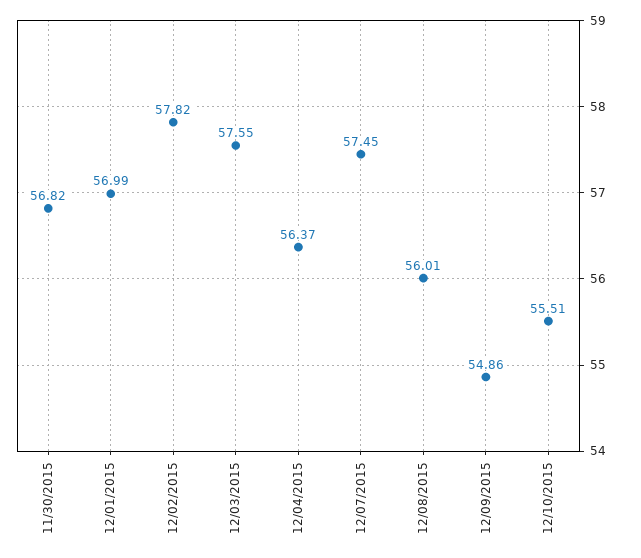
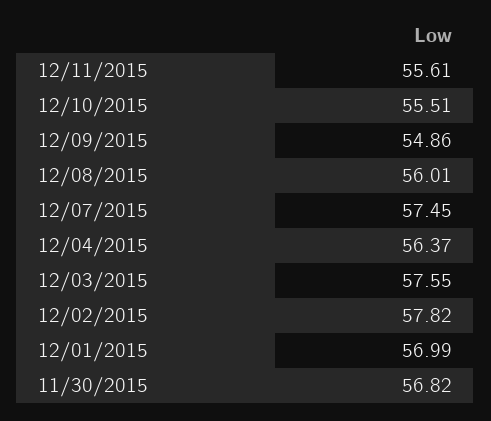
12/11/2015: none -> 55.61

